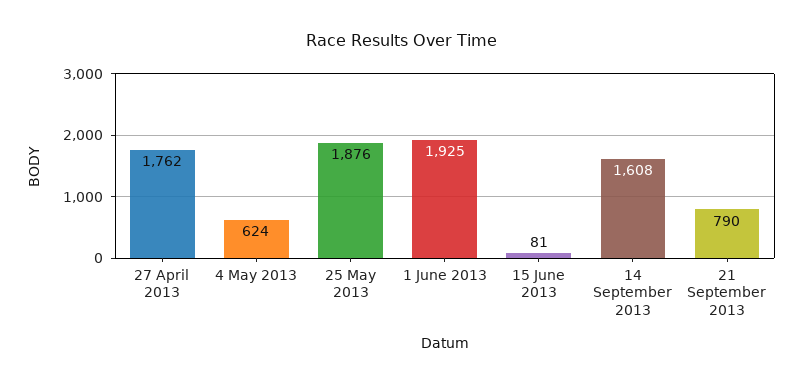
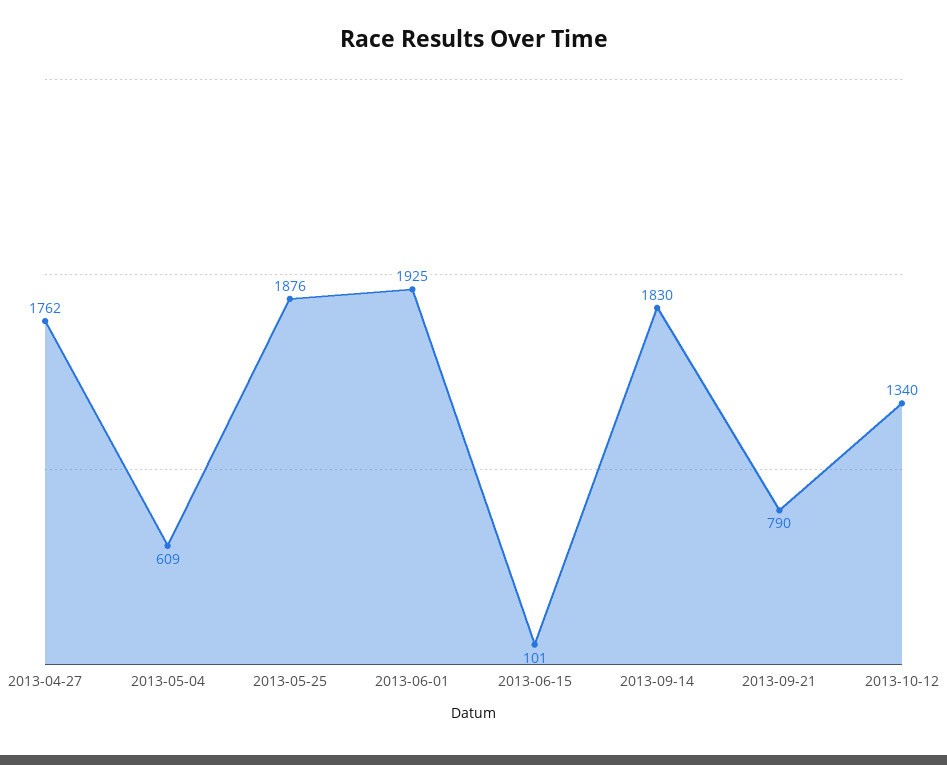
4 May 2013: 624 -> 609
15 June 2013: 81 -> 101
14 September 2013: 1608 -> 1830
2013-10-12: none -> 1340

